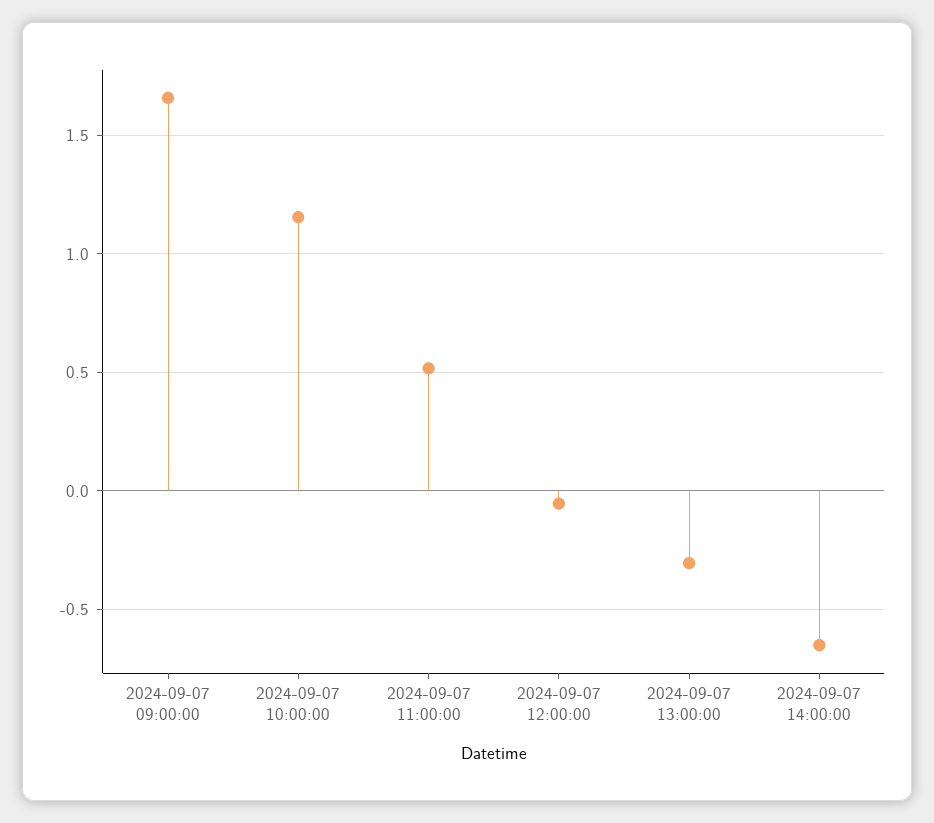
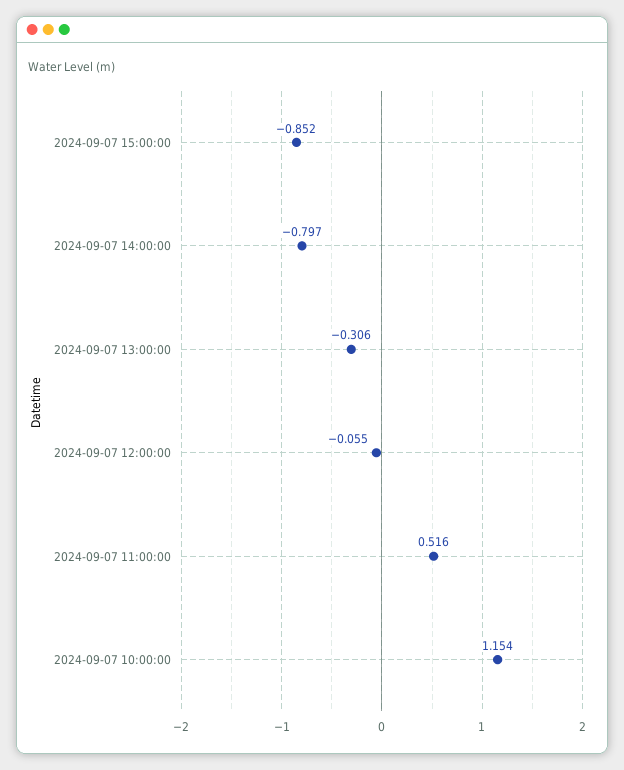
2024-09-07 09:00:00: 1.65 -> none
2024-09-07 14:00:00: -0.65 -> -0.797
2024-09-07 15:00:00: none -> -0.852

